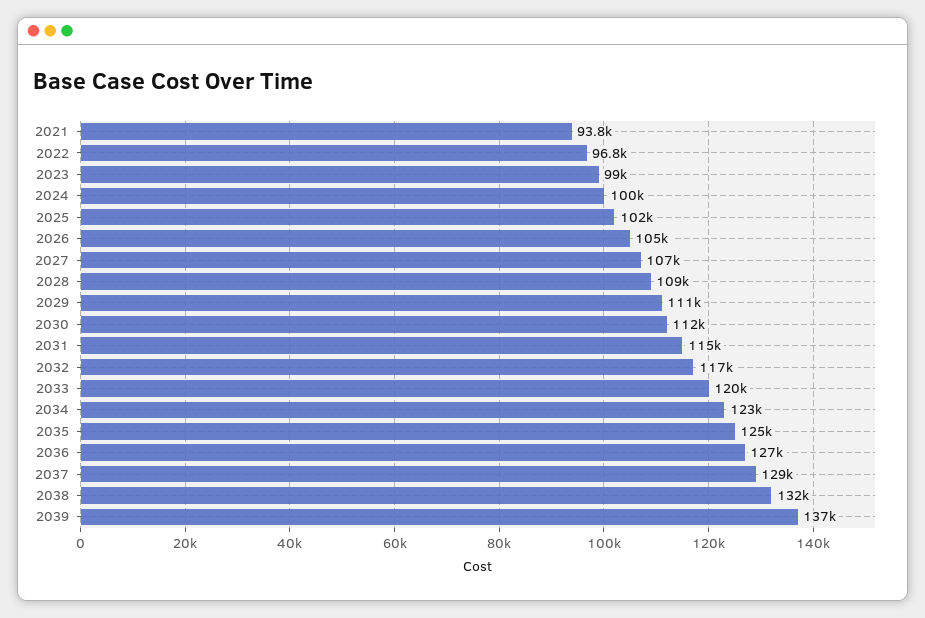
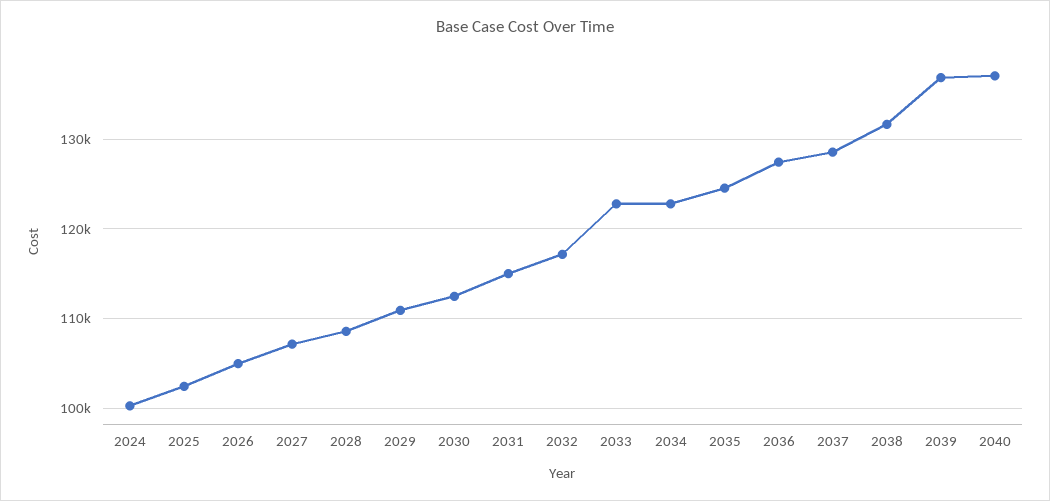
2021: 93800 -> none
2022: 96800 -> none
2023: 99000 -> none
2033: 120000 -> 123000
2040: none -> 137000

